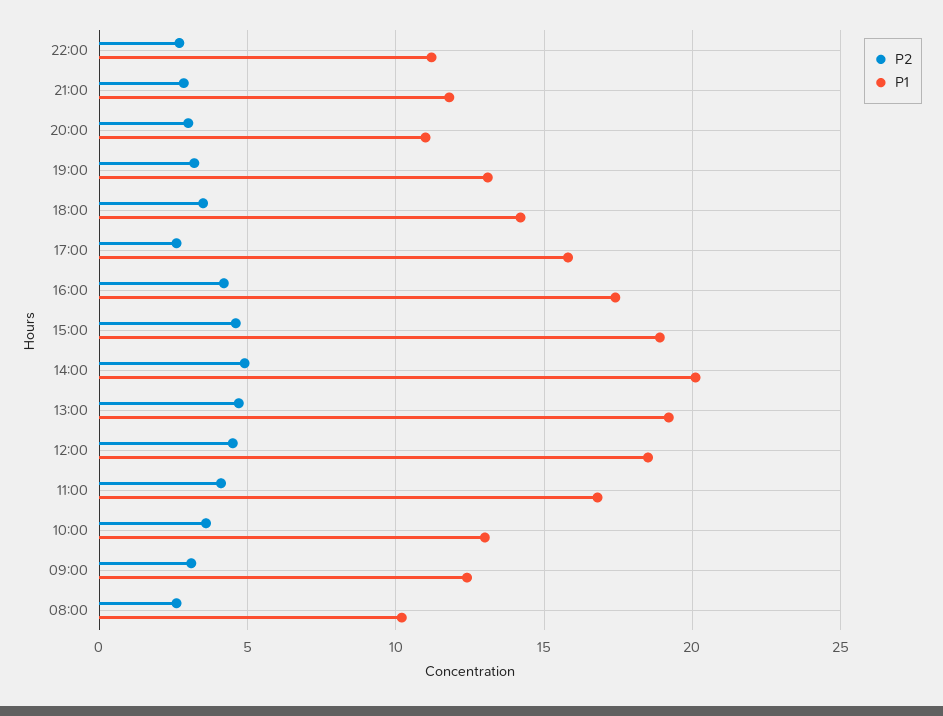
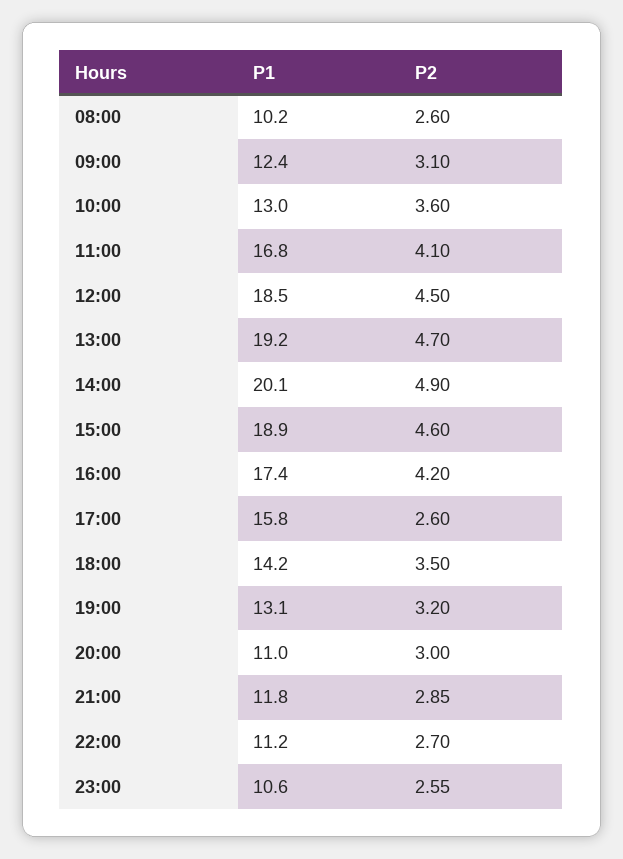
P1, 23:00: none -> 10.6
P2, 23:00: none -> 2.55

